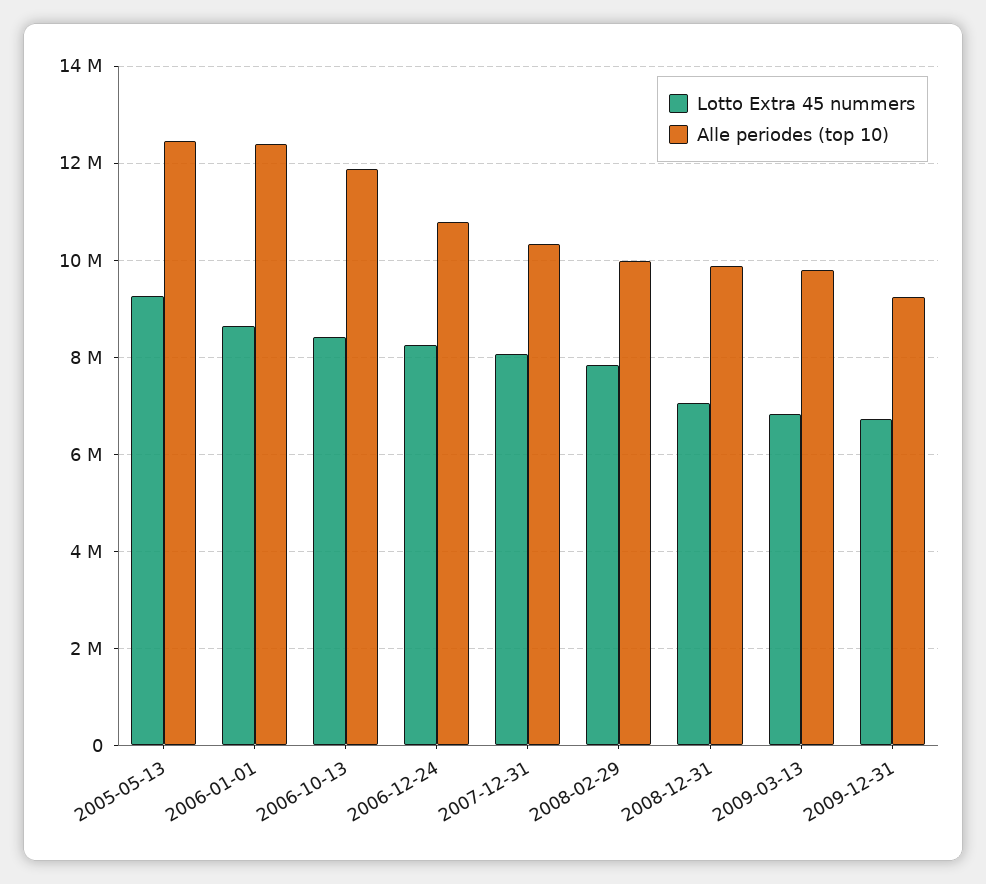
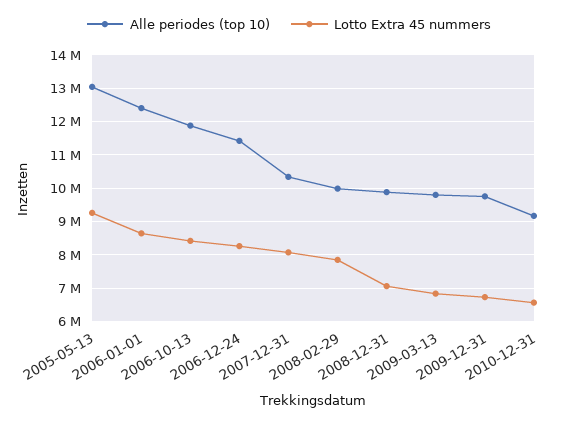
Alle periodes (top 10), 2005-05-13: 12400000 -> 13000000
Alle periodes (top 10), 2006-12-24: 10800000 -> 11400000
Alle periodes (top 10), 2009-12-31: 9200000 -> 9800000
Alle periodes (top 10), 2010-12-31: none -> 9200000
Lotto Extra 45 nummers, 2010-12-31: none -> 6600000

